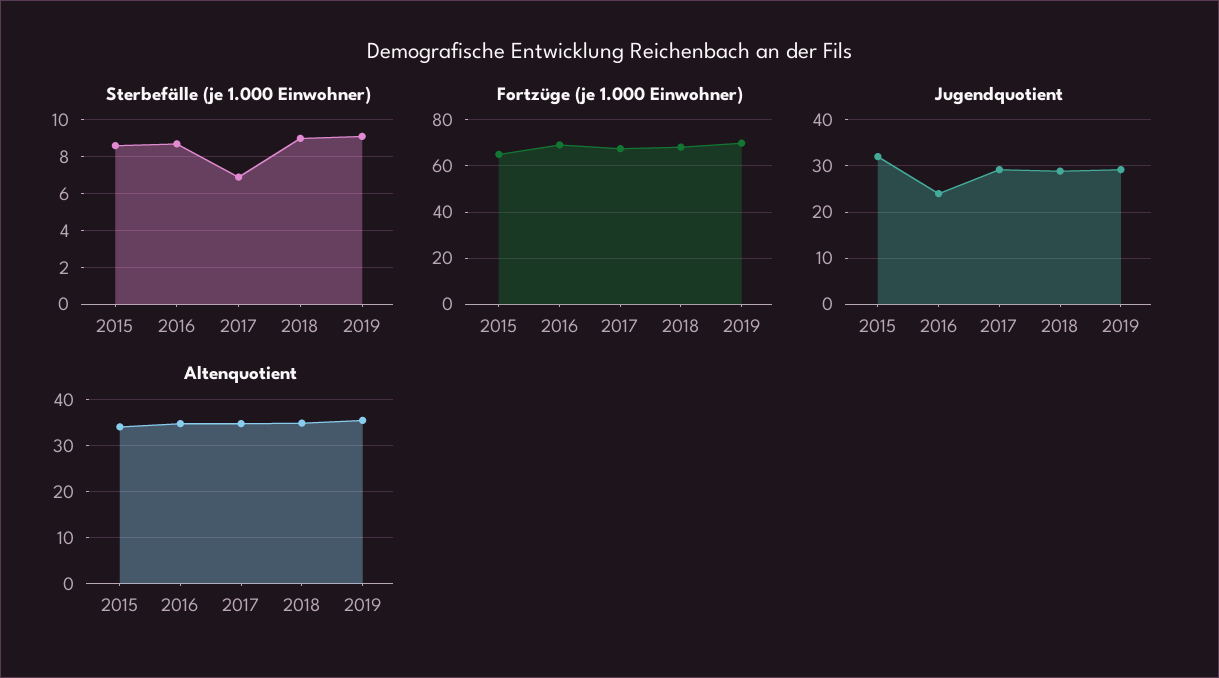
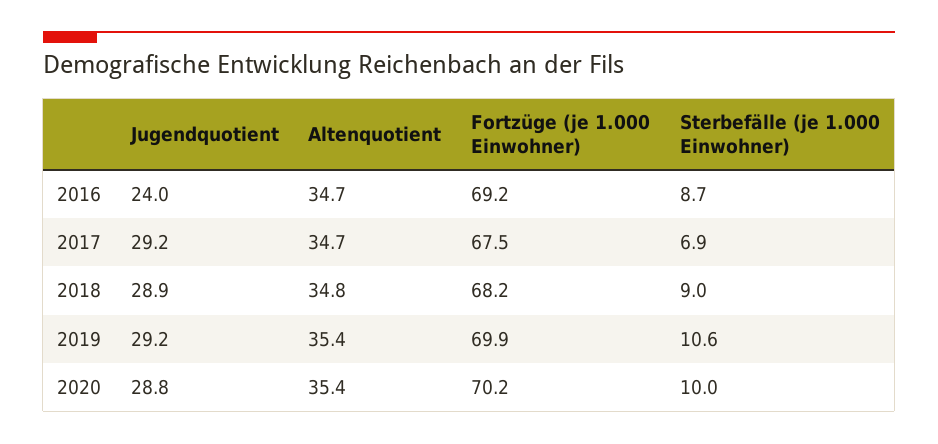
Sterbefälle (je 1.000 Einwohner), 2015: 8.5 -> none
Sterbefälle (je 1.000 Einwohner), 2019: 9 -> 10.6
Fortzüge (je 1.000 Einwohner), 2015: 65 -> none
Jugendquotient, 2015: 32 -> none
Altenquotient, 2015: 34 -> none
Jugendquotient, 2020: none -> 28.8
Altenquotient, 2020: none -> 35.4
Fortzüge (je 1.000 Einwohner), 2020: none -> 70.2
Sterbefälle (je 1.000 Einwohner), 2020: none -> 10

